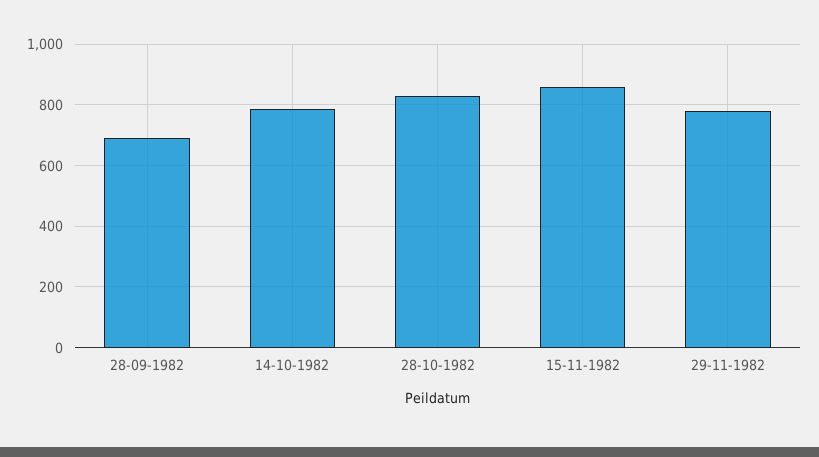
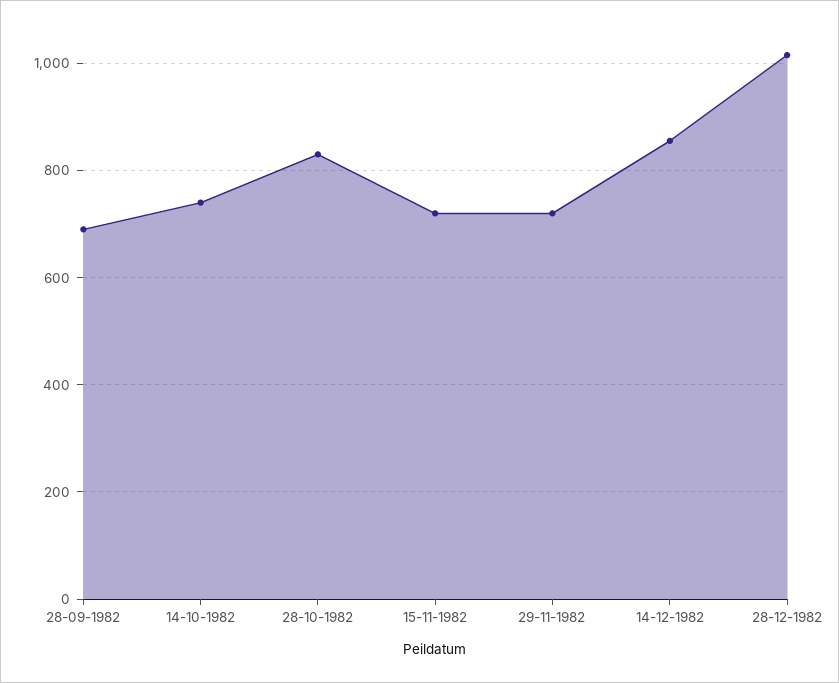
14-10-1982: 780 -> 740
15-11-1982: 860 -> 720
29-11-1982: 780 -> 720
14-12-1982: none -> 860
28-12-1982: none -> 1020

